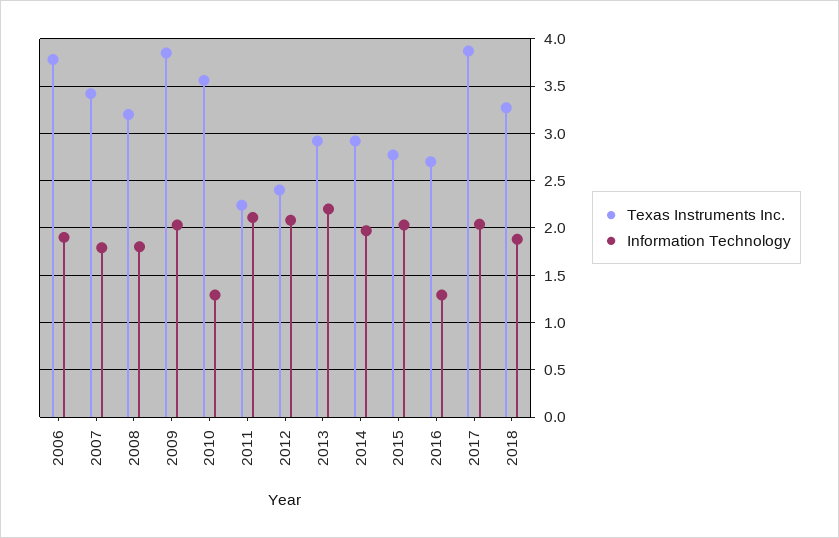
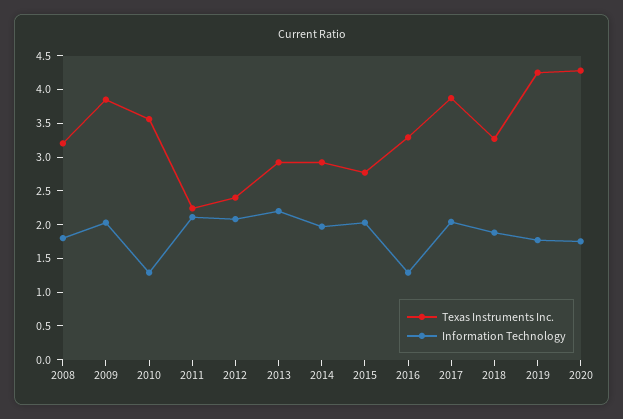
Texas Instruments Inc., 2006: 3.8 -> none
Information Technology, 2006: 1.9 -> none
Texas Instruments Inc., 2007: 3.4 -> none
Information Technology, 2007: 1.8 -> none
Texas Instruments Inc., 2016: 2.7 -> 3.25
Texas Instruments Inc., 2019: none -> 4.25
Information Technology, 2019: none -> 1.75
Texas Instruments Inc., 2020: none -> 4.25
Information Technology, 2020: none -> 1.75

